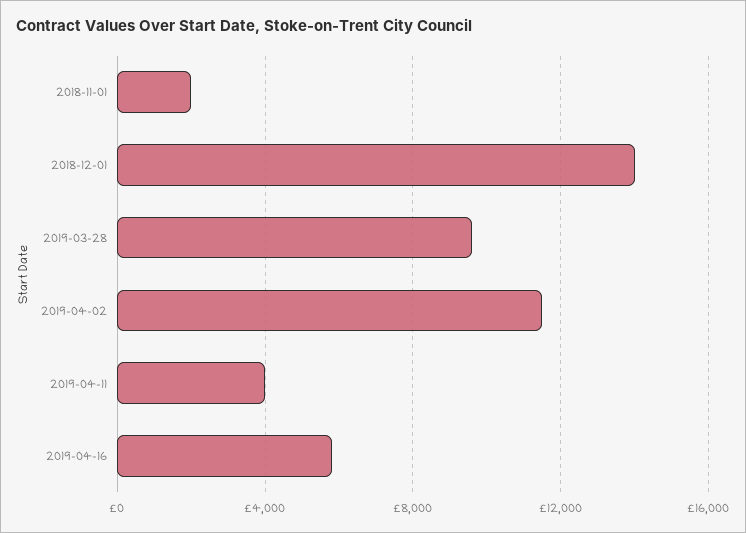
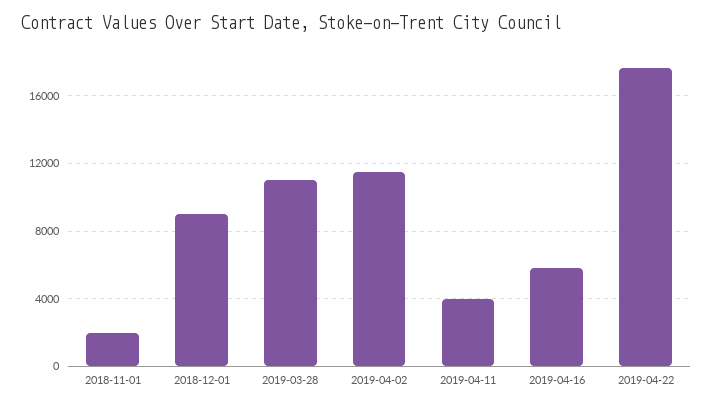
2018-12-01: 14000 -> 9000
2019-03-28: 9500 -> 11000
2019-04-22: none -> 17500

